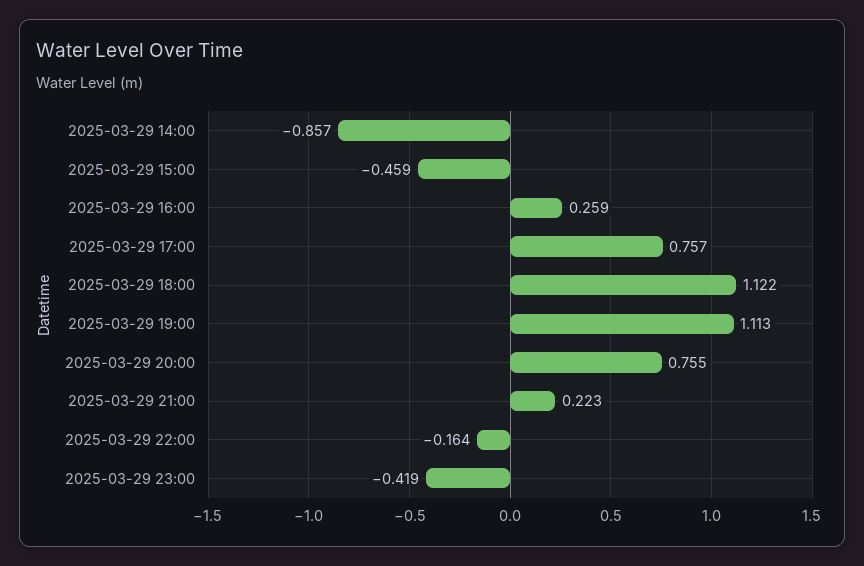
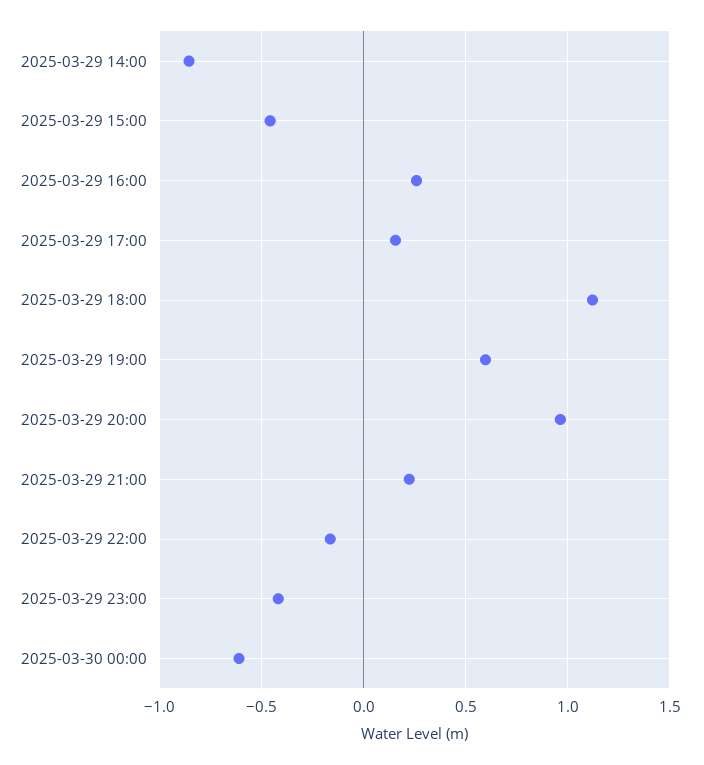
2025-03-29 17:00: 0.757 -> 0.15
2025-03-29 19:00: 1.113 -> 0.6
2025-03-29 20:00: 0.755 -> 0.95
2025-03-30 00:00: none -> -0.6

